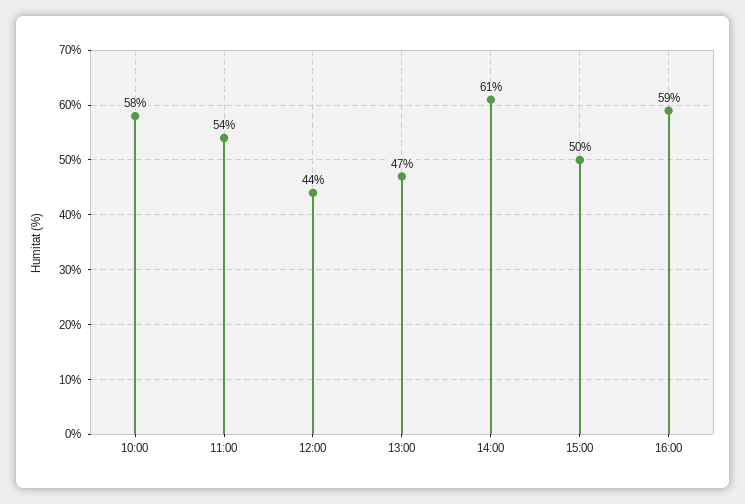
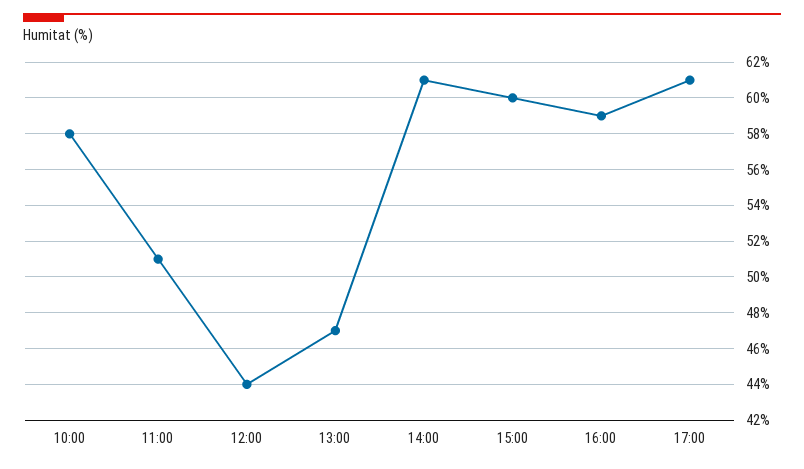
11:00: 54 -> 51
15:00: 50 -> 60
17:00: none -> 61

